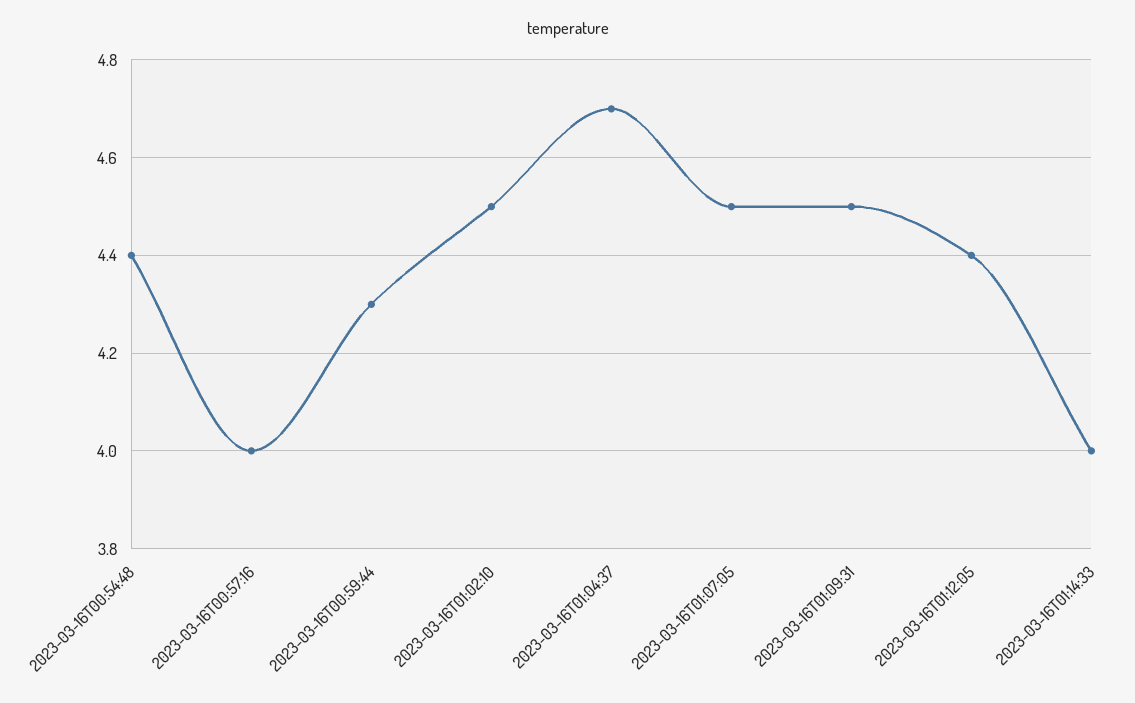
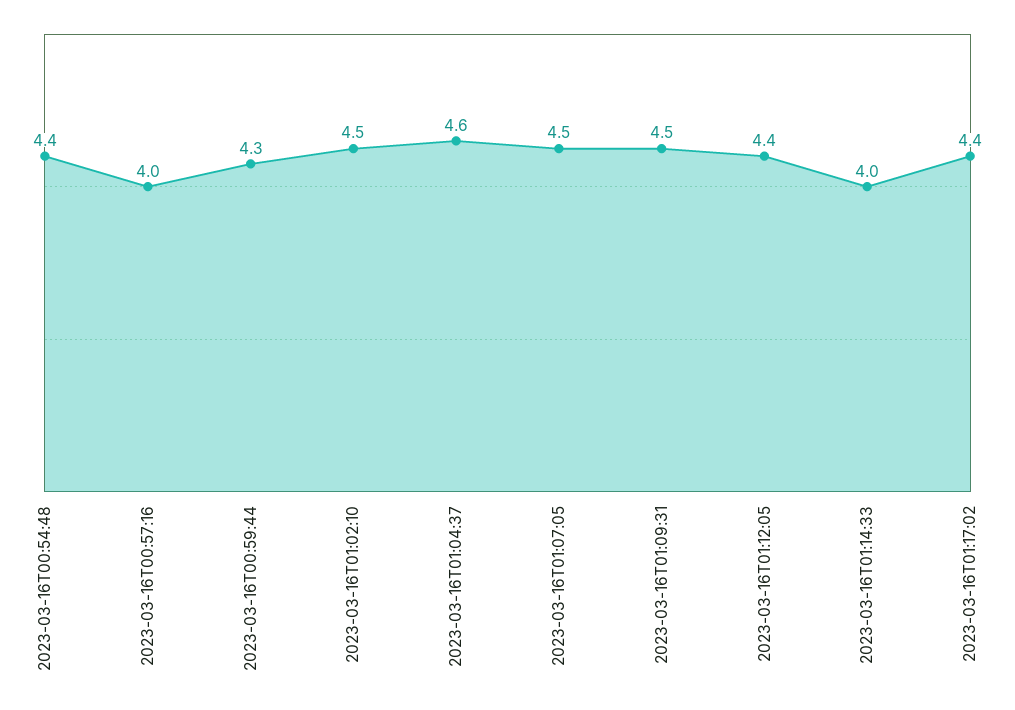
2023-03-16T01:04:37: 4.7 -> 4.6
2023-03-16T01:17:02: none -> 4.4

